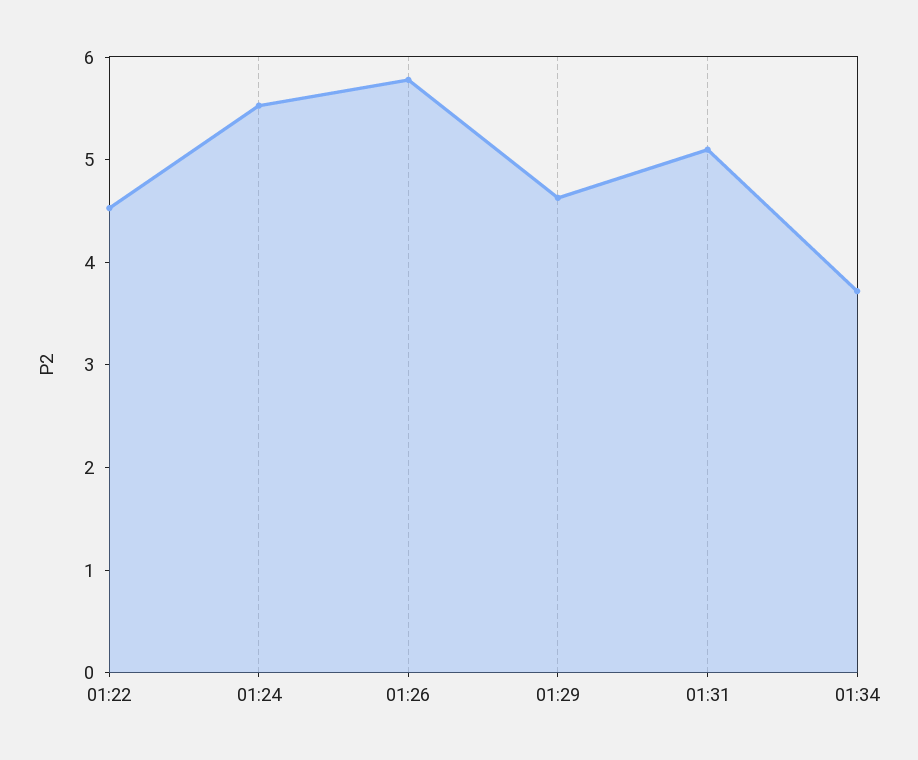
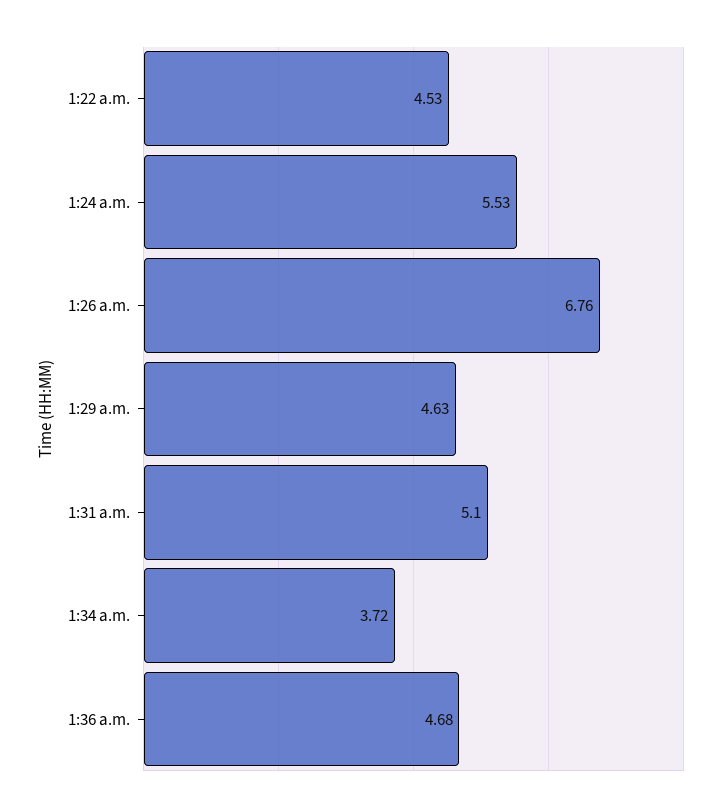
01:26: 5.8 -> 6.76
1:36 a.m.: none -> 4.68

